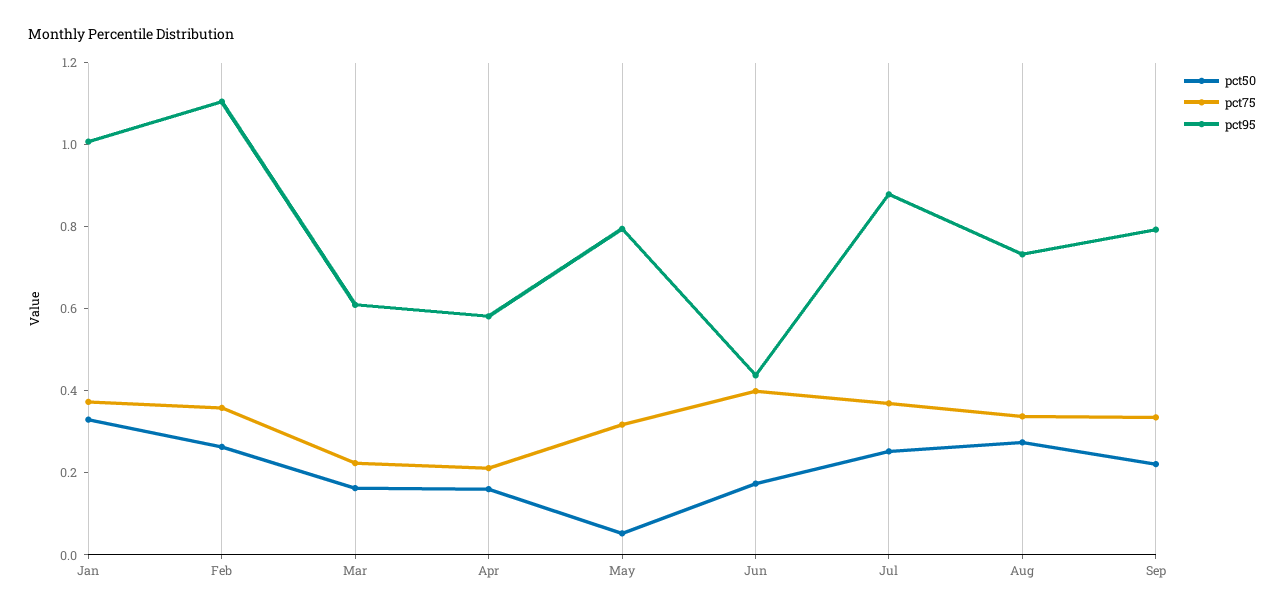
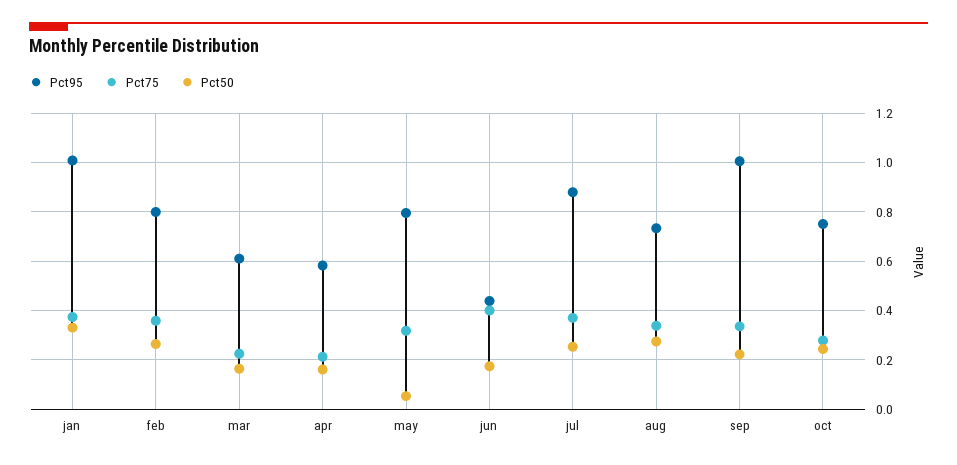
pct95, Feb: 1.1 -> 0.8
pct95, Sep: 0.8 -> 1
pct95, oct: none -> 0.75
pct75, oct: none -> 0.275
pct50, oct: none -> 0.25

